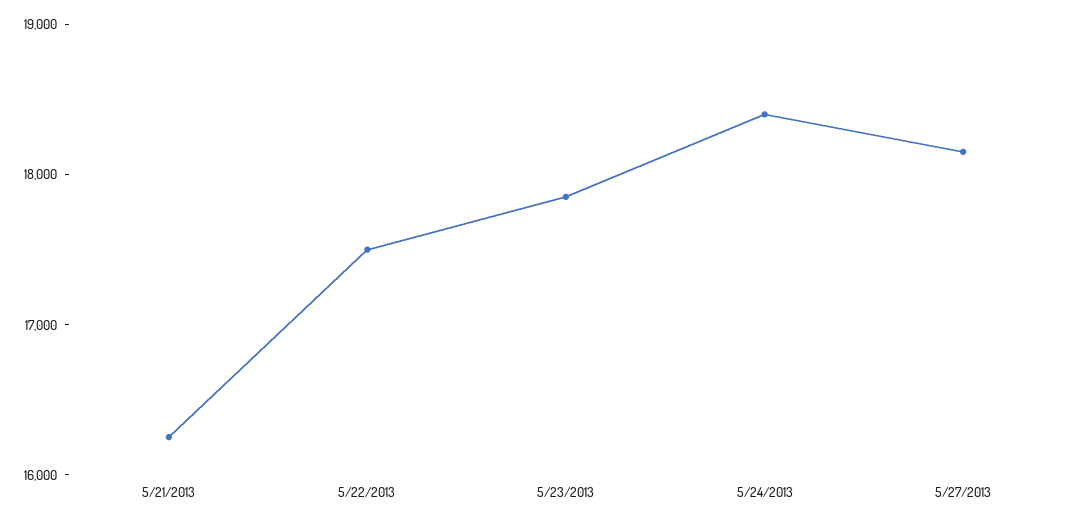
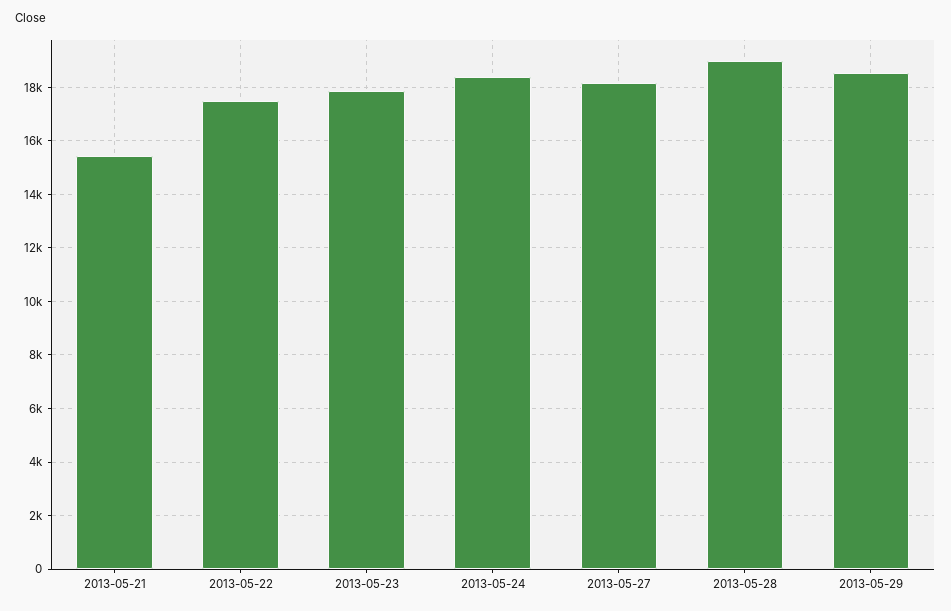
5/21/2013: 16200 -> 15500
2013-05-28: none -> 19000
2013-05-29: none -> 18500

